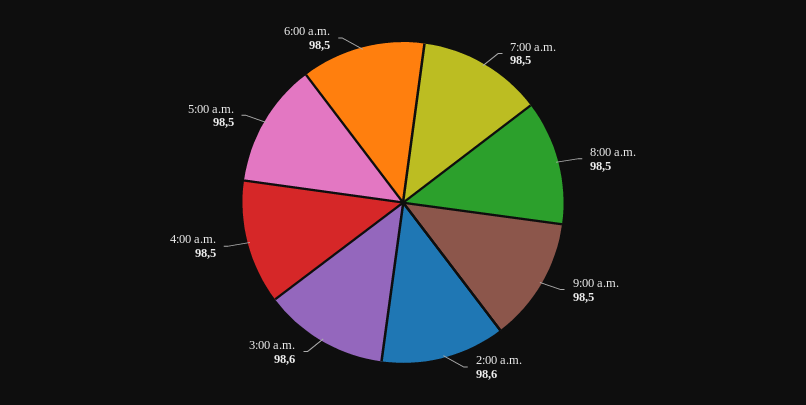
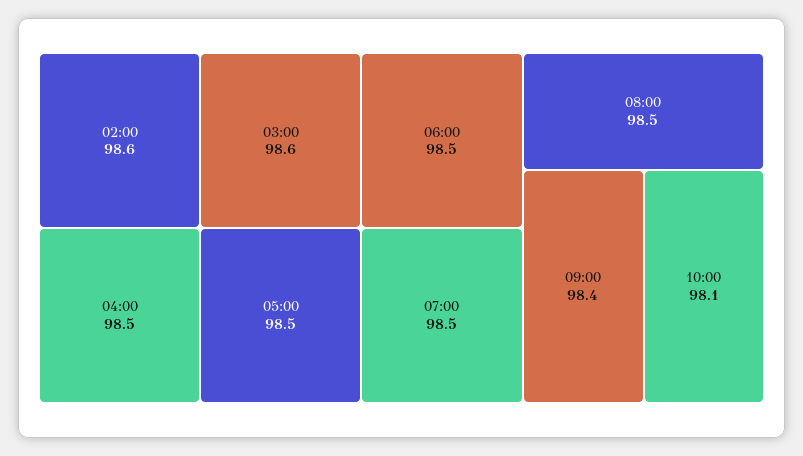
9:00 a.m.: 98.5 -> 98.4
10:00: none -> 98.1

